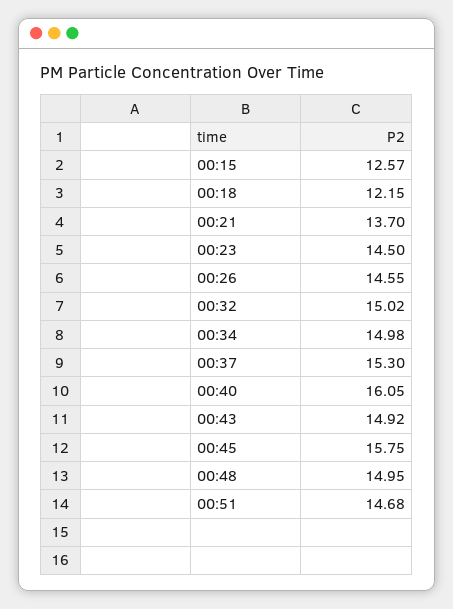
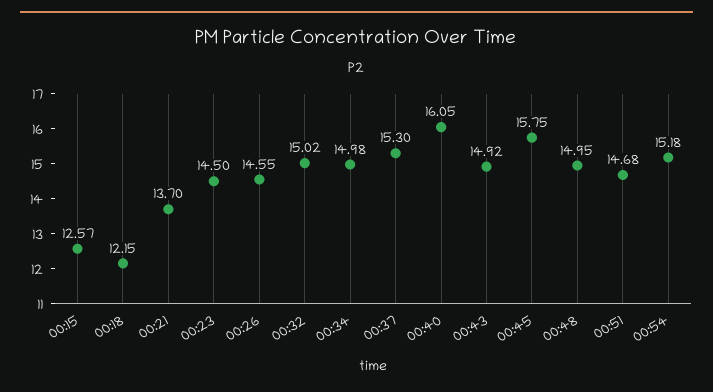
00:54: none -> 15.18

